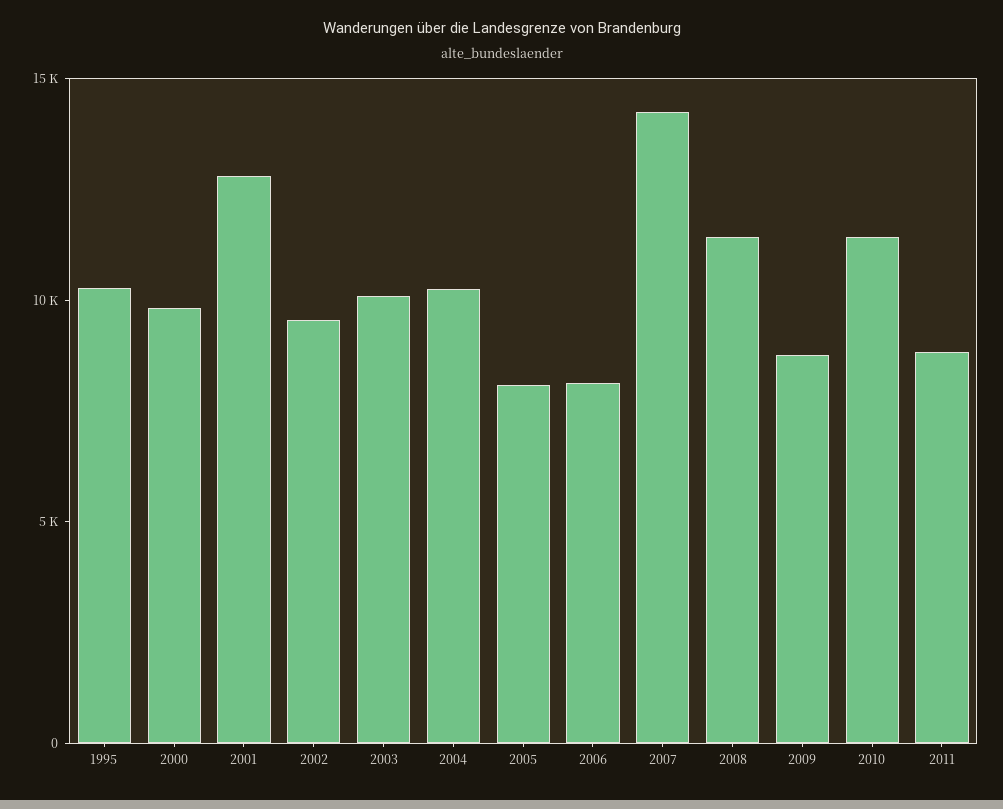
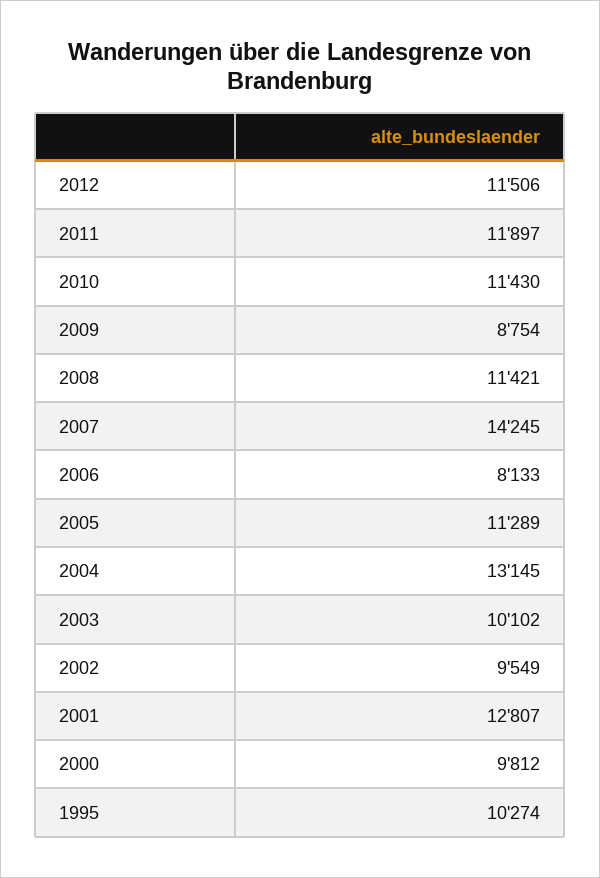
2004: 10000 -> 13145
2005: 8000 -> 11289
2011: 9000 -> 11897
2012: none -> 11506

